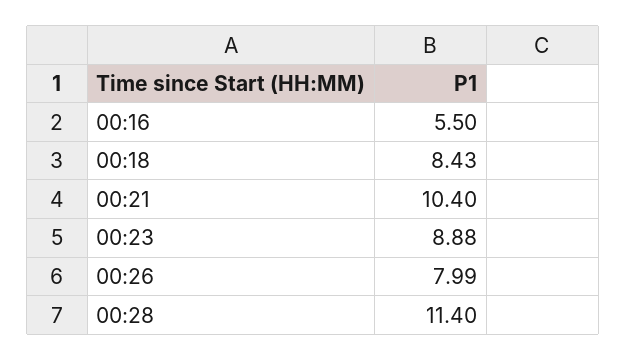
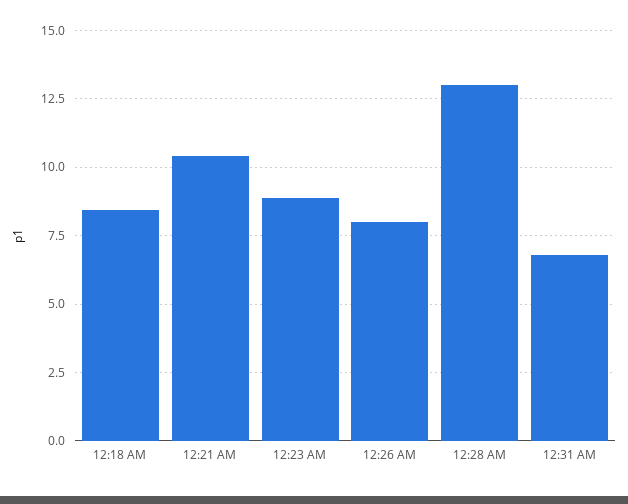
00:16: 5.5 -> none
00:28: 11.4 -> 13
12:31 AM: none -> 6.75

